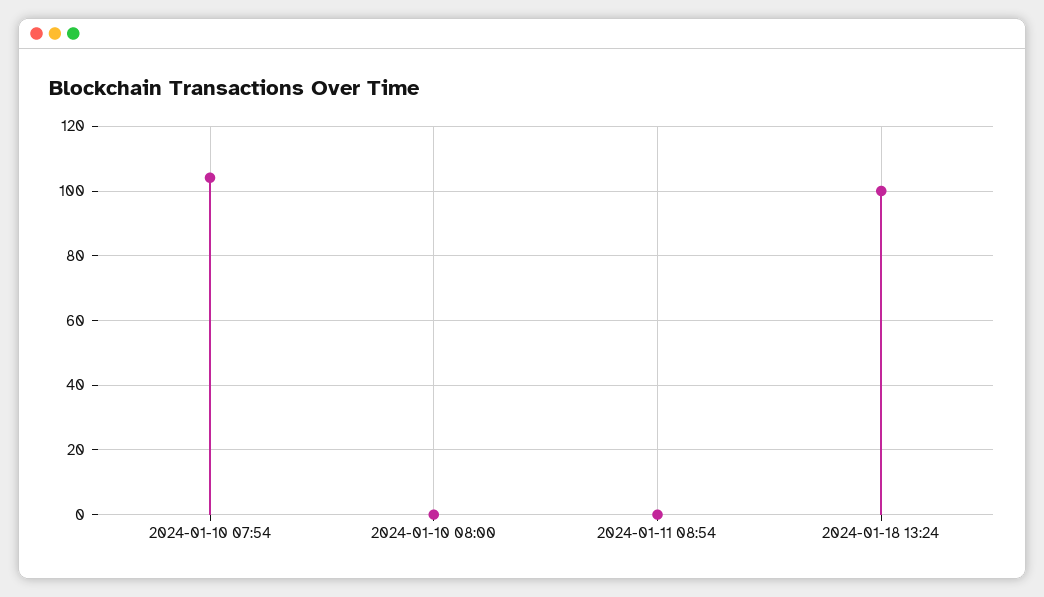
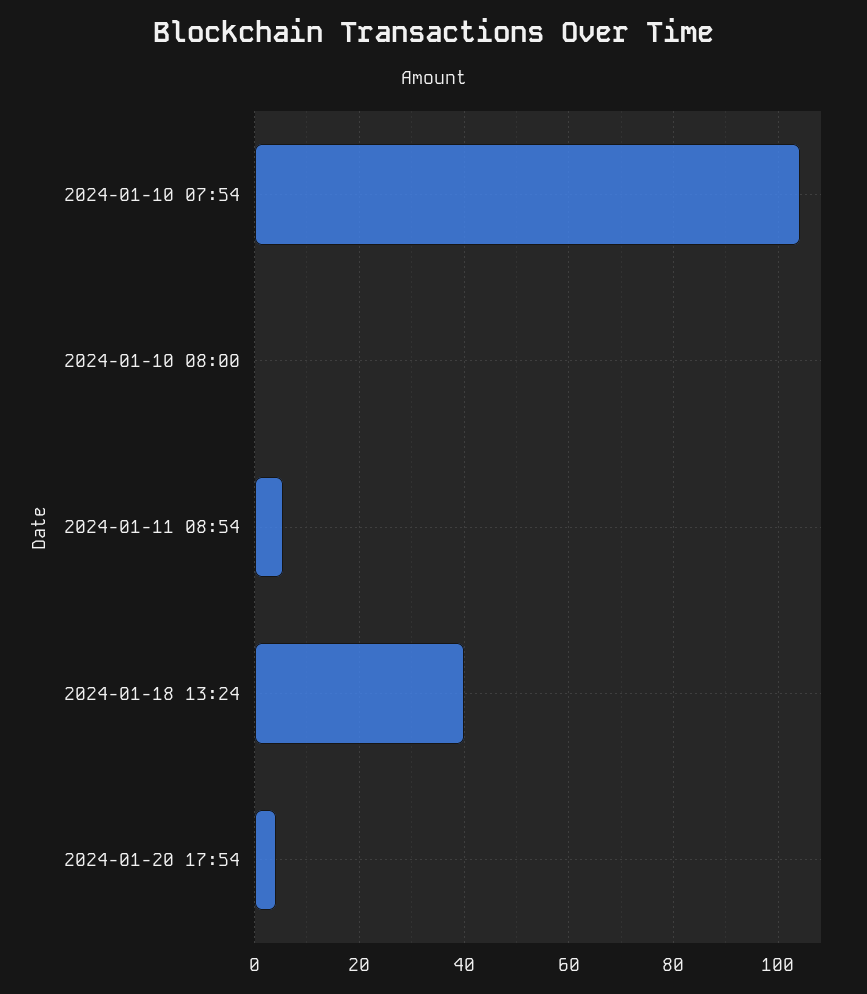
2024-01-11 08:54: 0 -> 6
2024-01-18 13:24: 100 -> 40
2024-01-20 17:54: none -> 4

